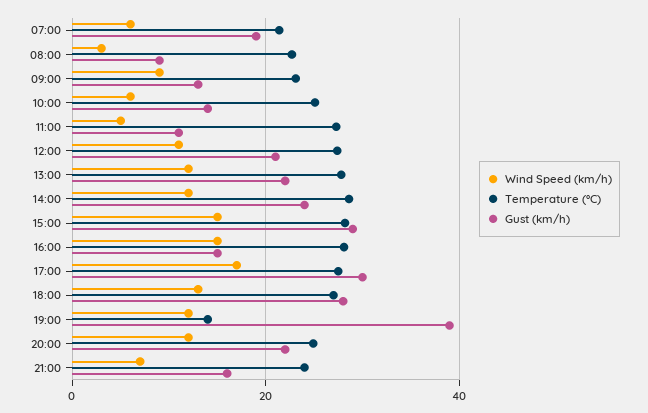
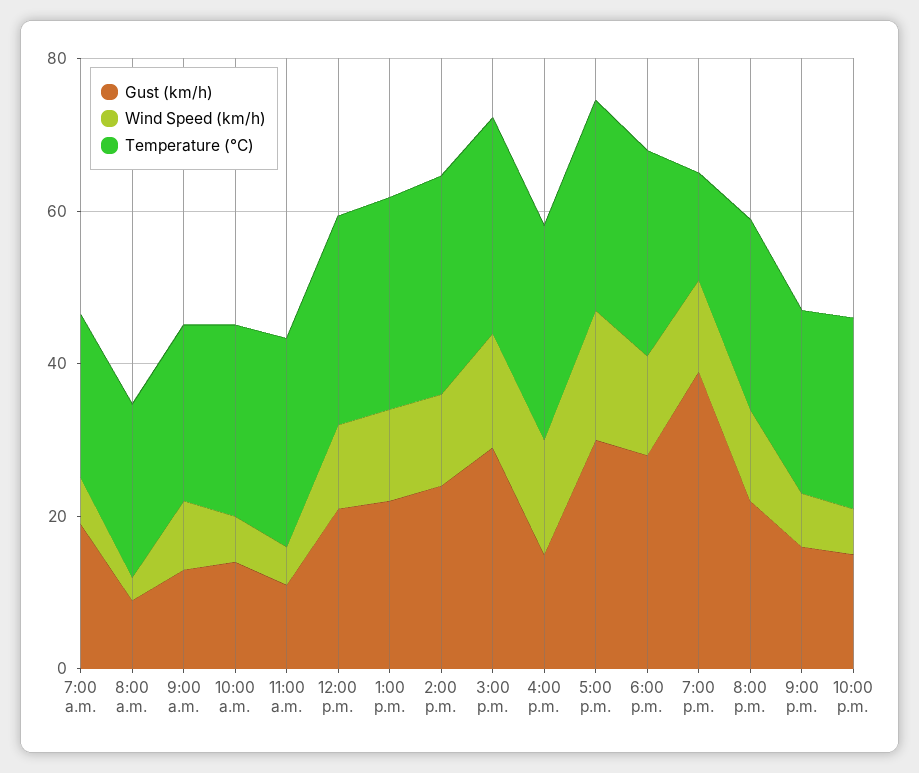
Gust (km/h), 10:00 p.m.: none -> 15
Wind Speed (km/h), 10:00 p.m.: none -> 5
Temperature (°C), 10:00 p.m.: none -> 25

